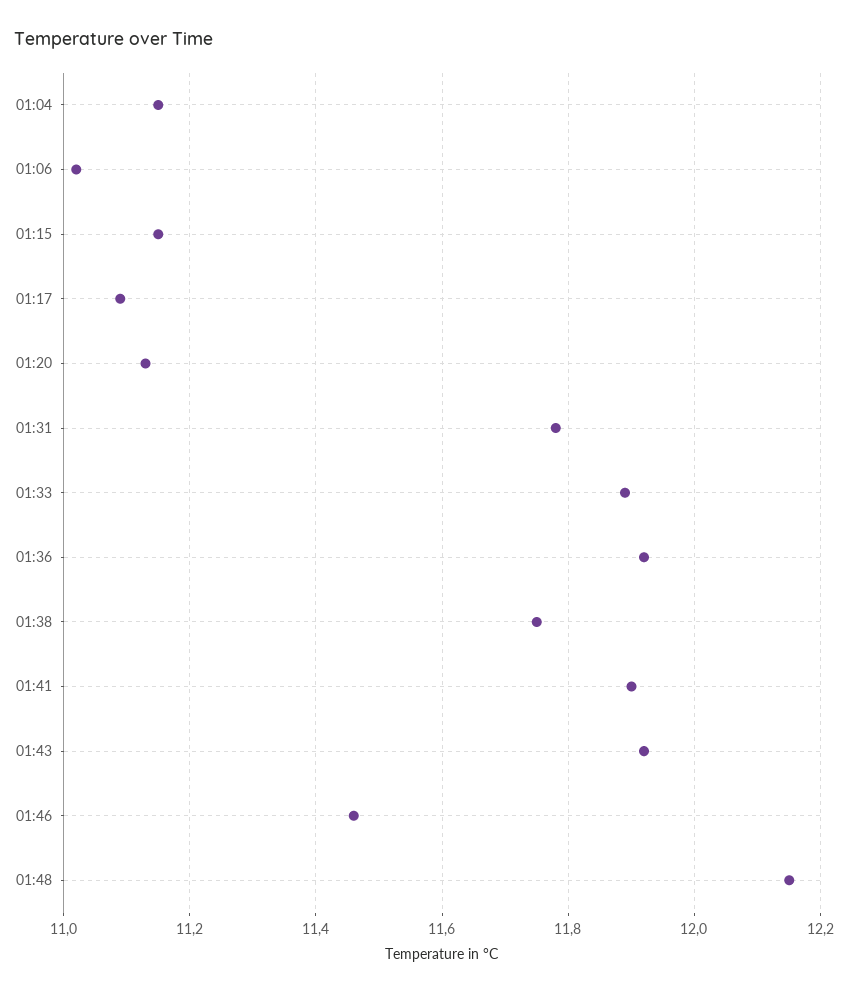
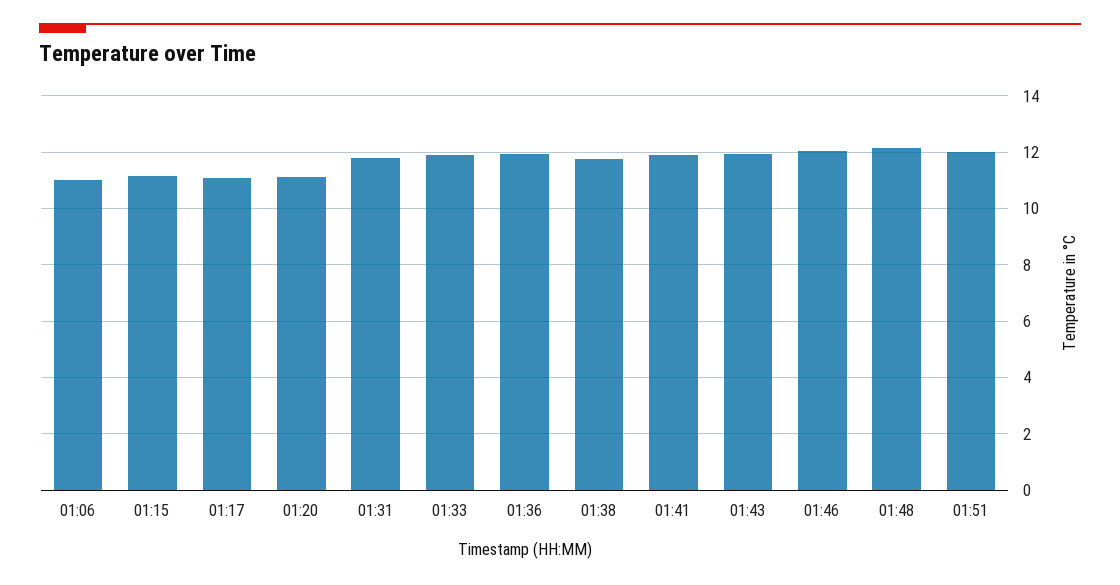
01:04: 11.15 -> none
01:46: 11.45 -> 12
01:51: none -> 12

